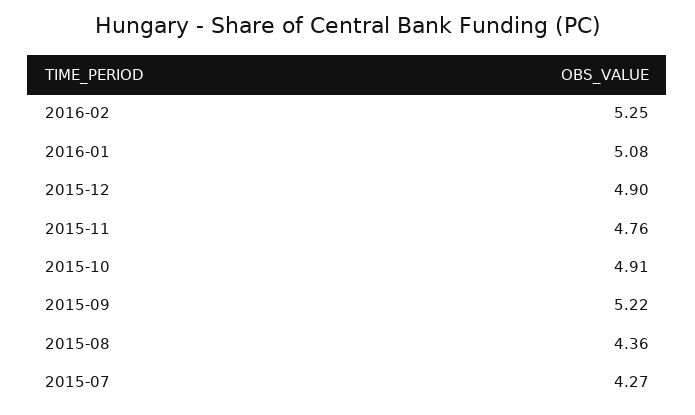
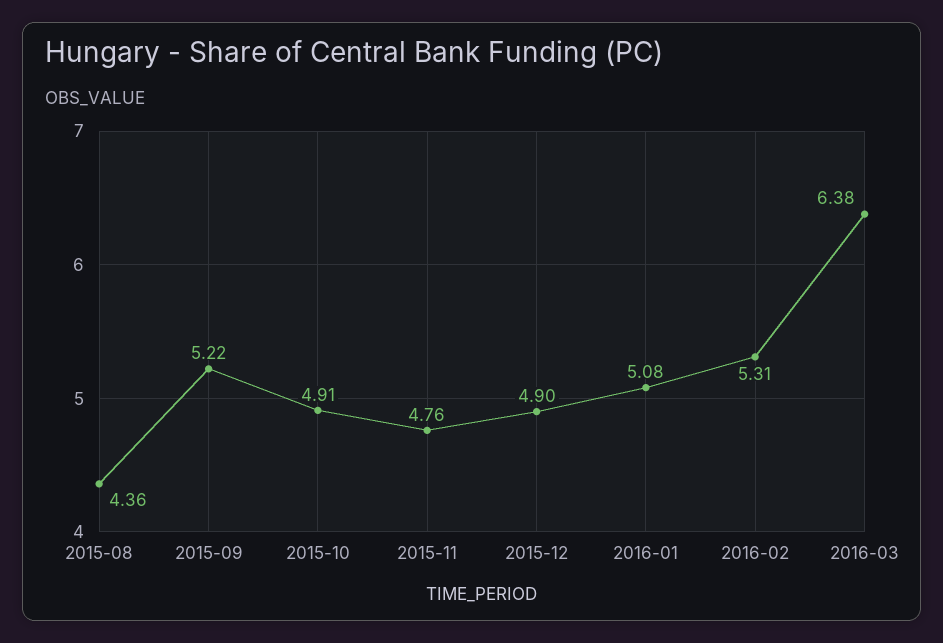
2016-02: 5.25 -> 5.31
2015-07: 4.27 -> none
2016-03: none -> 6.38

